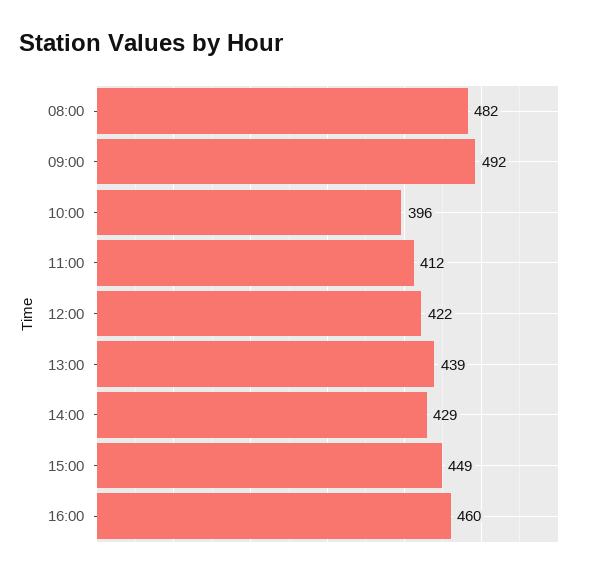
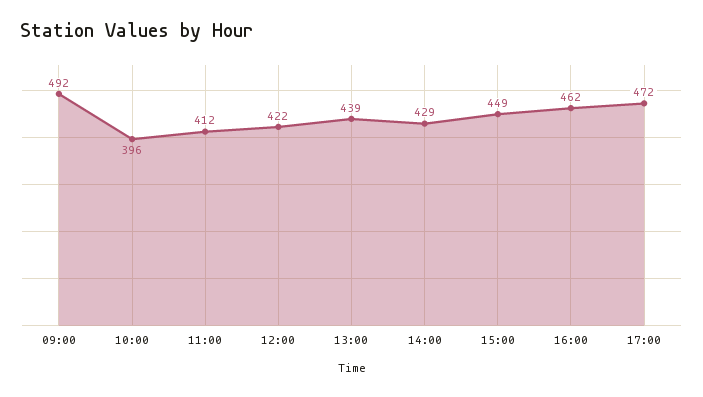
08:00: 482 -> none
16:00: 460 -> 462
17:00: none -> 472

